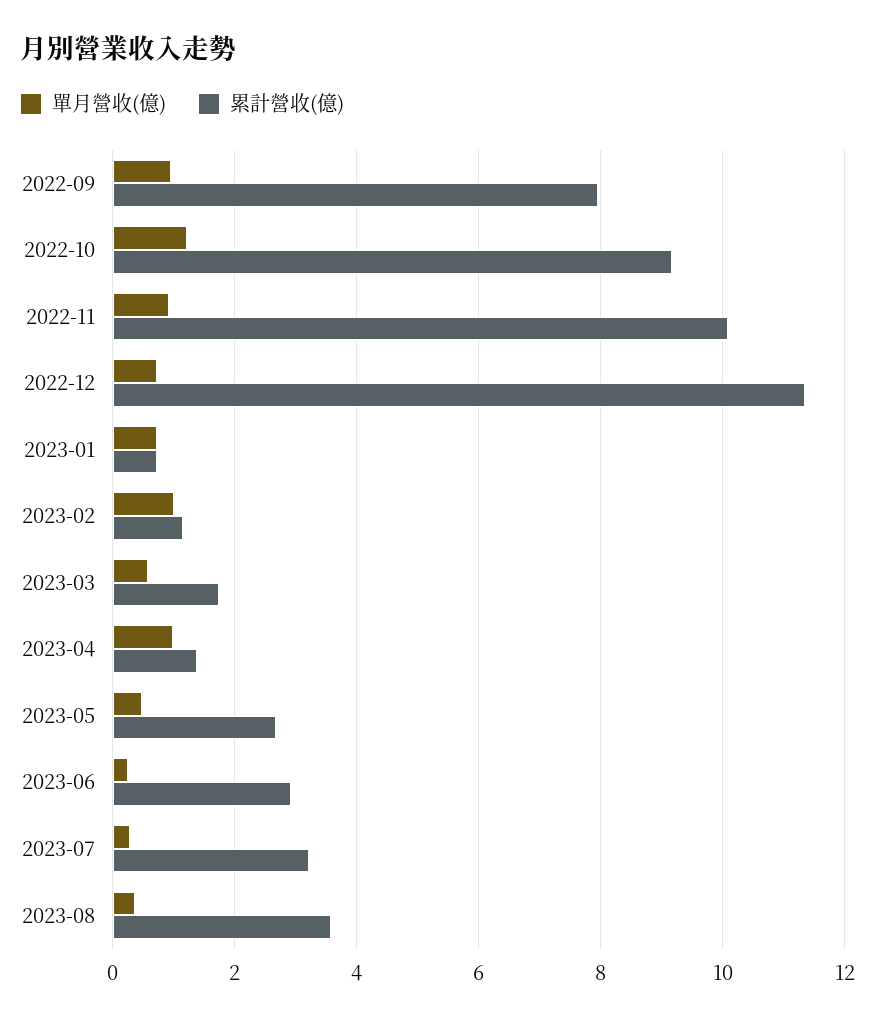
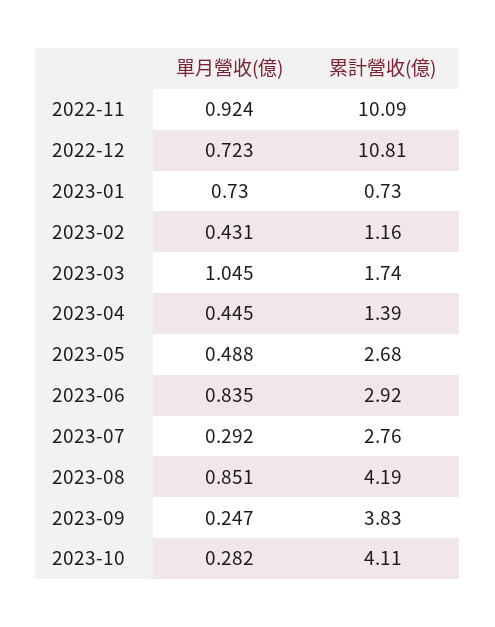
單月營收(億), 2022-09: 1 -> none
累計營收(億), 2022-09: 8 -> none
單月營收(億), 2022-10: 1.2 -> none
累計營收(億), 2022-10: 9.2 -> none
累計營收(億), 2022-12: 11.4 -> 10.81
單月營收(億), 2023-02: 1 -> 0.431
單月營收(億), 2023-03: 0.6 -> 1.045
單月營收(億), 2023-04: 1 -> 0.445
單月營收(億), 2023-06: 0.2 -> 0.835
累計營收(億), 2023-07: 3.2 -> 2.76
單月營收(億), 2023-08: 0.4 -> 0.851
累計營收(億), 2023-08: 3.6 -> 4.19
單月營收(億), 2023-09: none -> 0.247
累計營收(億), 2023-09: none -> 3.83
單月營收(億), 2023-10: none -> 0.282
累計營收(億), 2023-10: none -> 4.11

